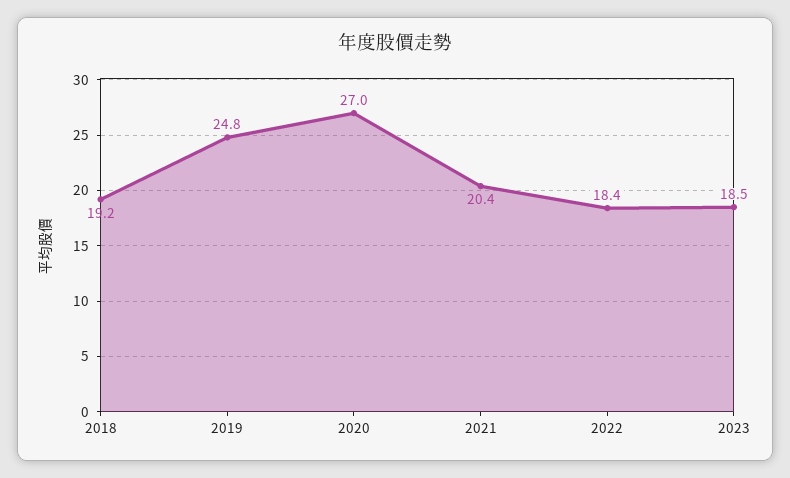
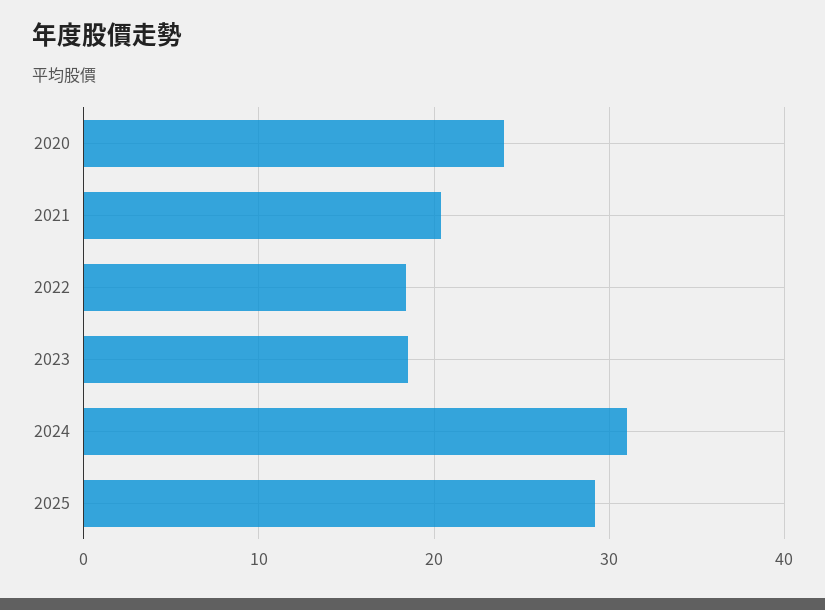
2018: 19.2 -> none
2019: 24.8 -> none
2020: 27 -> 24
2024: none -> 31
2025: none -> 29

